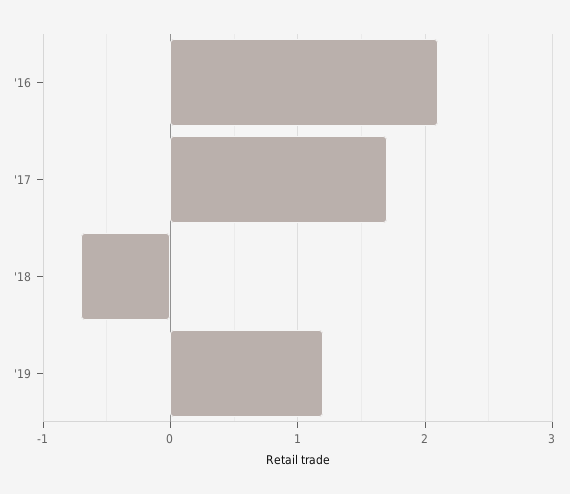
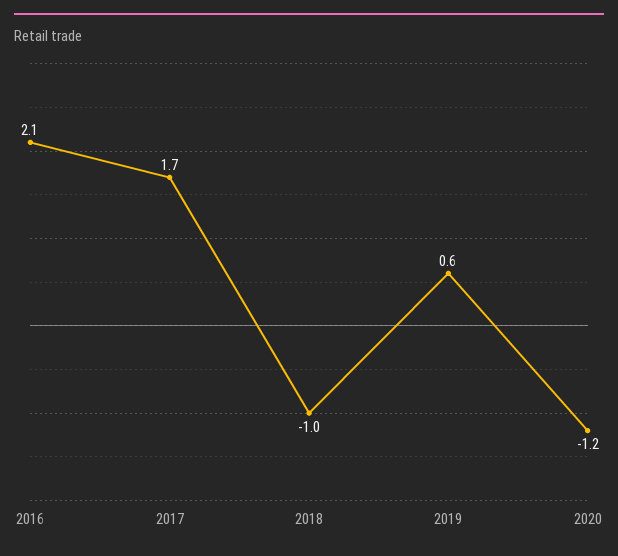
'18: -0.7 -> -1
'19: 1.2 -> 0.6
2020: none -> -1.2

